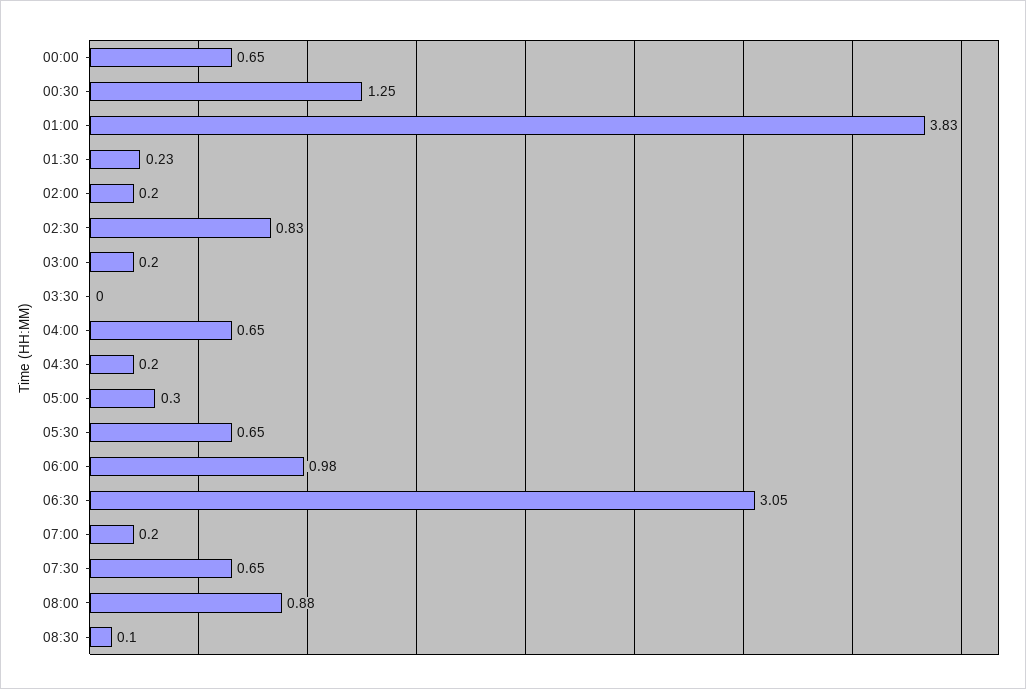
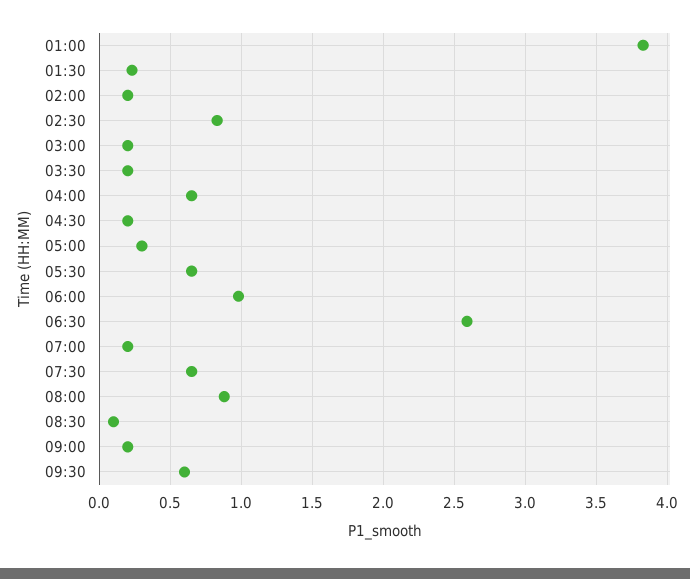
00:00: 0.65 -> none
00:30: 1.25 -> none
03:30: 0 -> 0.2
06:30: 3.05 -> 2.6
09:00: none -> 0.2
09:30: none -> 0.6

